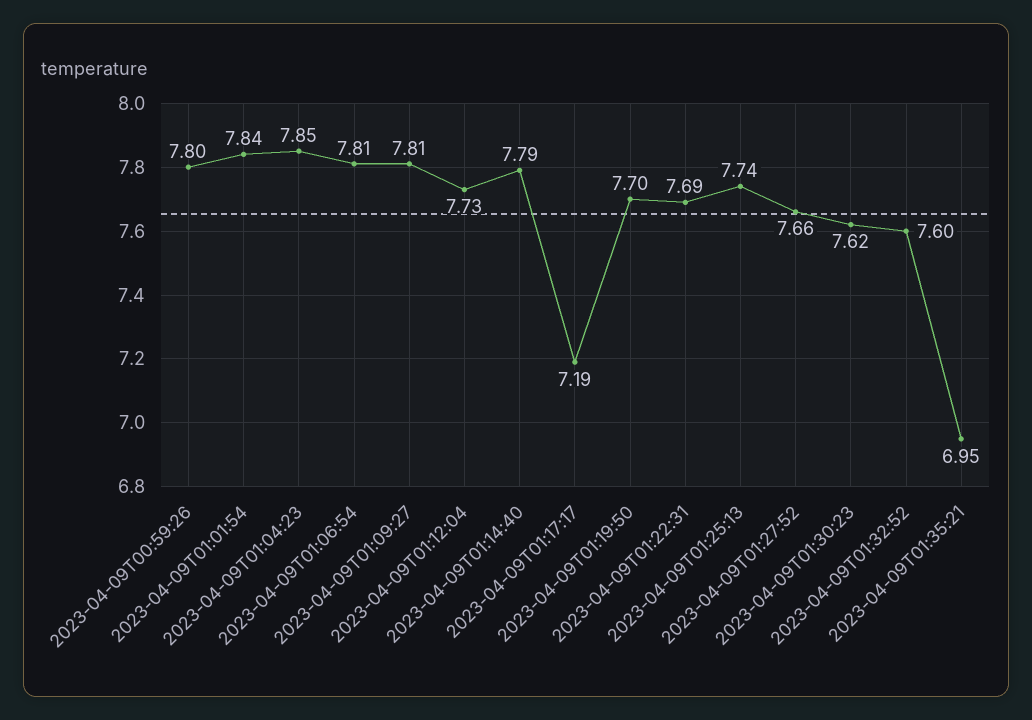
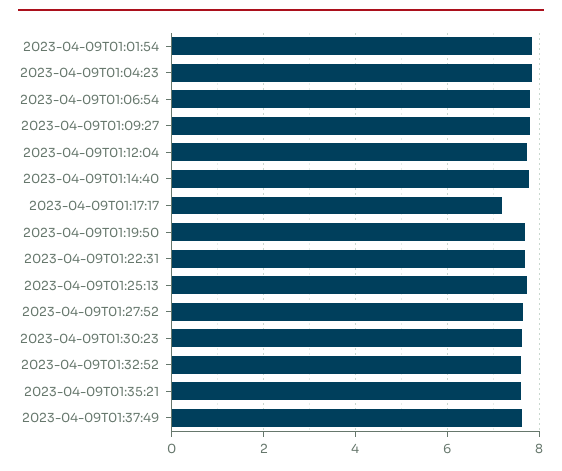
2023-04-09T00:59:26: 7.8 -> none
2023-04-09T01:35:21: 6.95 -> 7.6
2023-04-09T01:37:49: none -> 7.6

